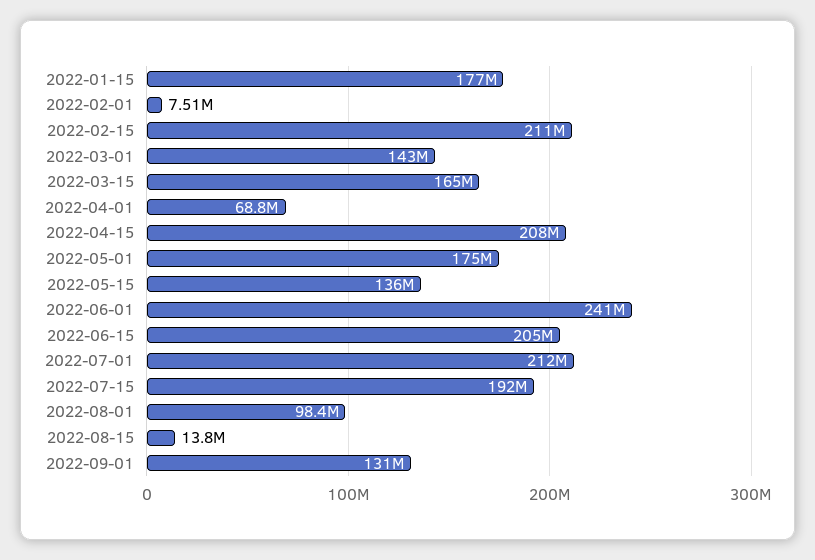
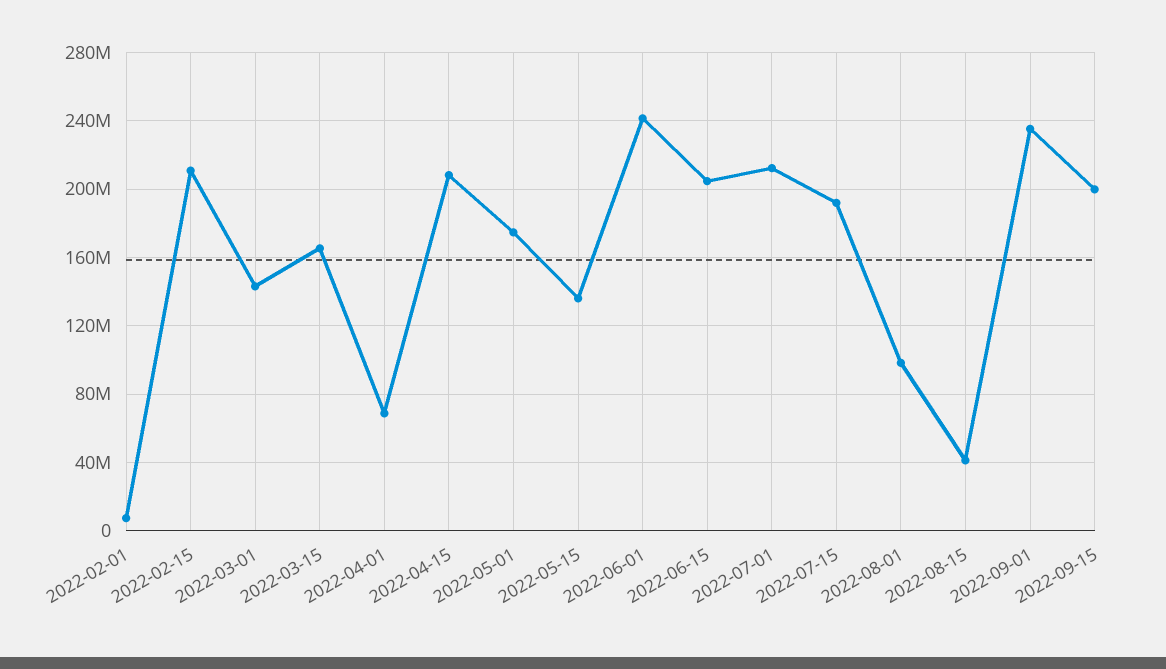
2022-01-15: 177000000 -> none
2022-08-15: 13800000 -> 40000000
2022-09-01: 131000000 -> 235000000
2022-09-15: none -> 200000000

